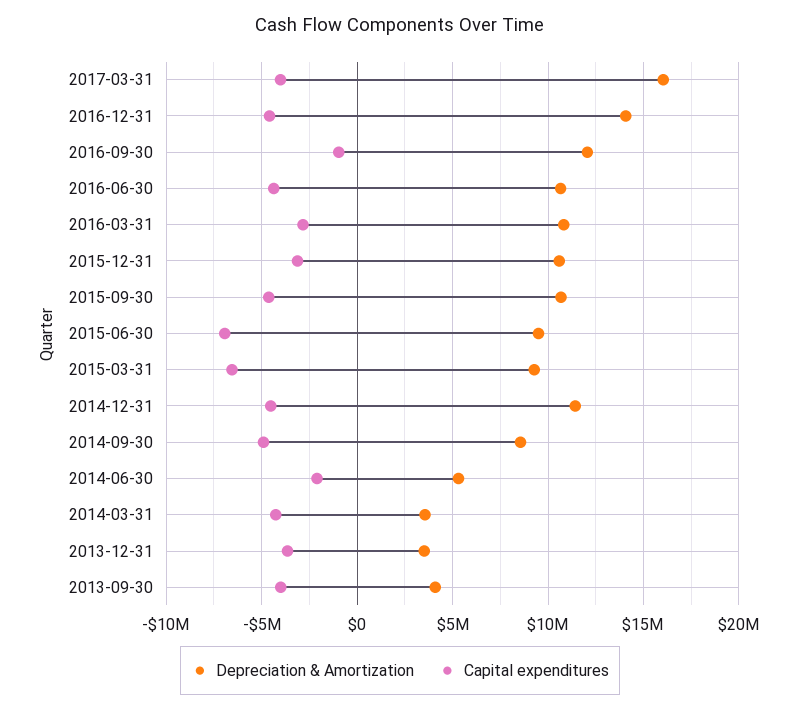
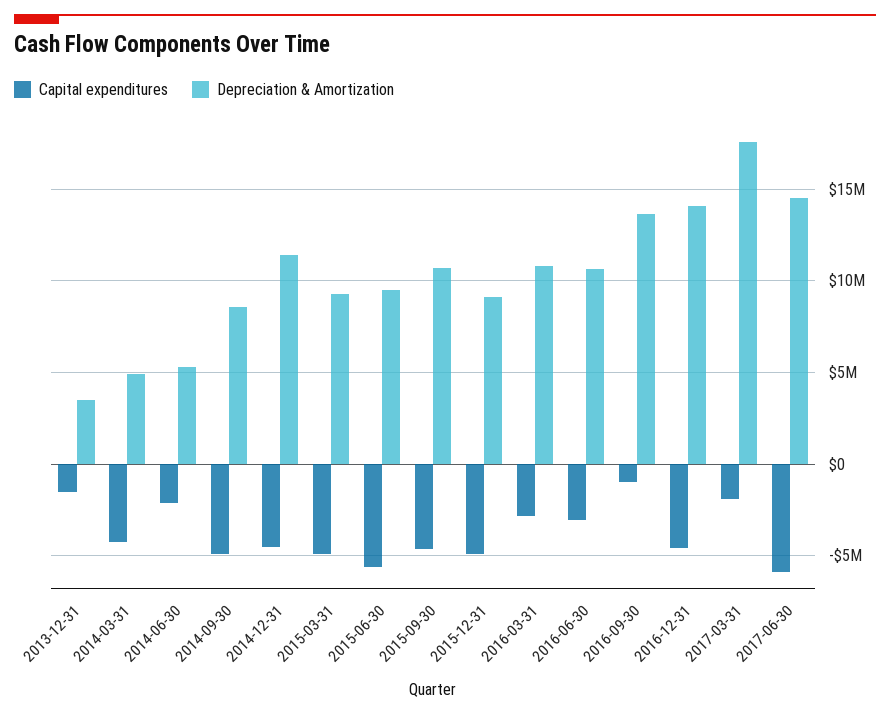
Depreciation & Amortization, 2017-03-31: 16000000 -> 17500000
Capital expenditures, 2017-03-31: -4000000 -> -2000000
Depreciation & Amortization, 2016-09-30: 12000000 -> 13500000
Capital expenditures, 2016-06-30: -4500000 -> -3000000
Depreciation & Amortization, 2015-12-31: 10500000 -> 9000000
Capital expenditures, 2015-12-31: -3000000 -> -5000000
Capital expenditures, 2015-06-30: -7000000 -> -5500000
Capital expenditures, 2015-03-31: -6500000 -> -5000000
Depreciation & Amortization, 2014-03-31: 3500000 -> 5000000
Capital expenditures, 2013-12-31: -3500000 -> -1500000
Depreciation & Amortization, 2013-09-30: 4000000 -> none
Capital expenditures, 2013-09-30: -4000000 -> none
Capital expenditures, 2017-06-30: none -> -6000000
Depreciation & Amortization, 2017-06-30: none -> 14500000

